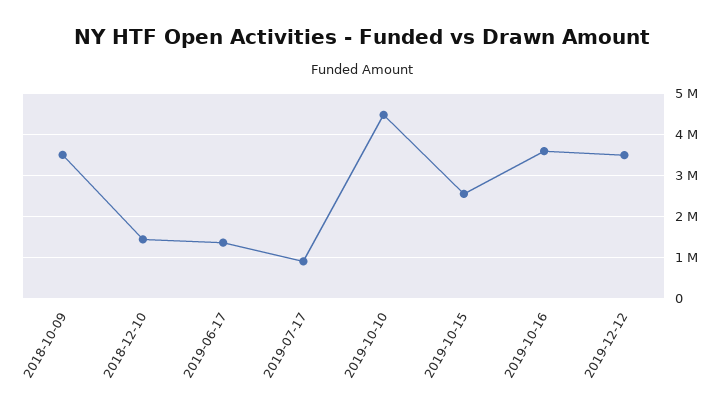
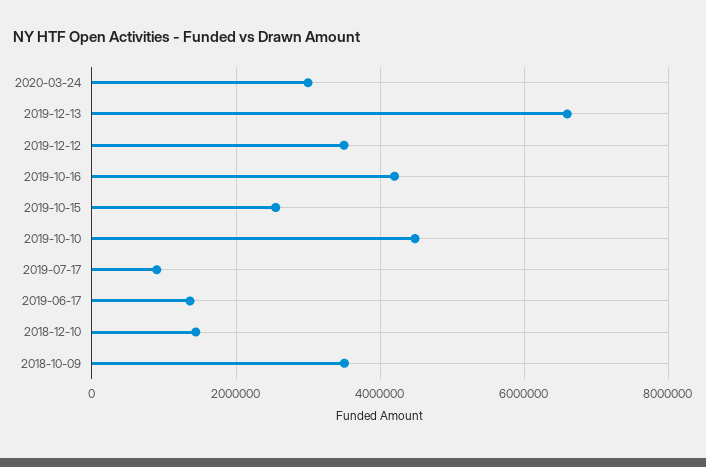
2019-10-16: 3600000 -> 4200000
2020-03-24: none -> 3000000
2019-12-13: none -> 6600000

